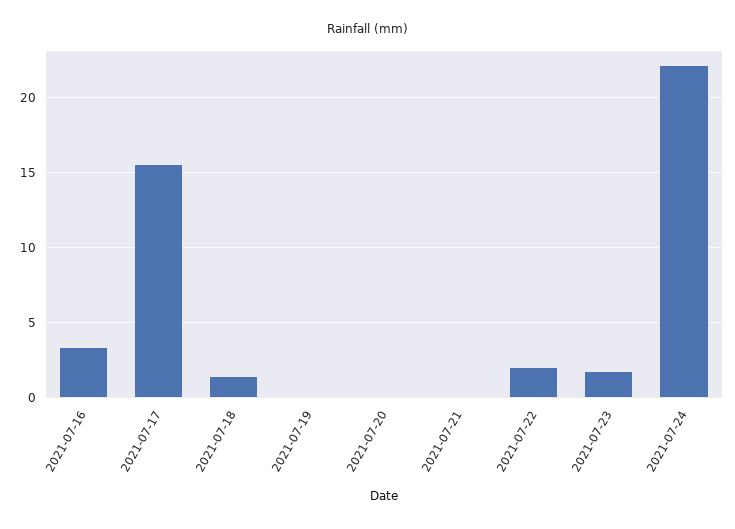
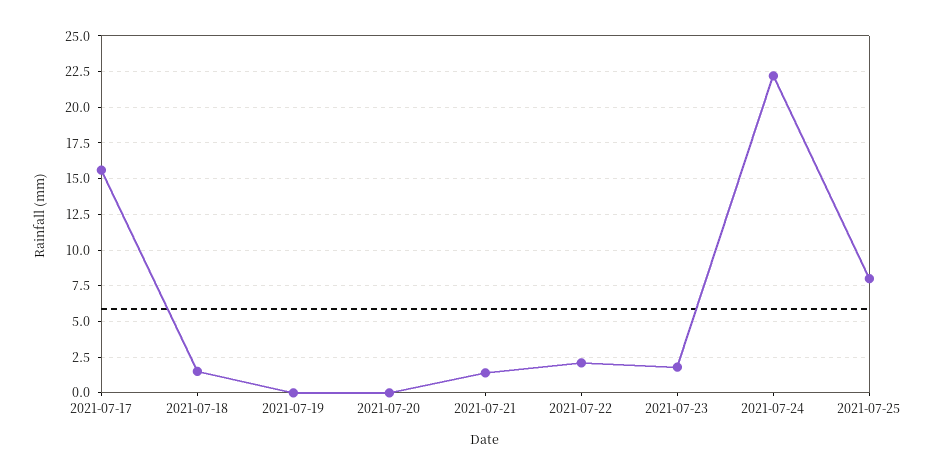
2021-07-16: 3.5 -> none
2021-07-21: 0 -> 1.5
2021-07-25: none -> 8

